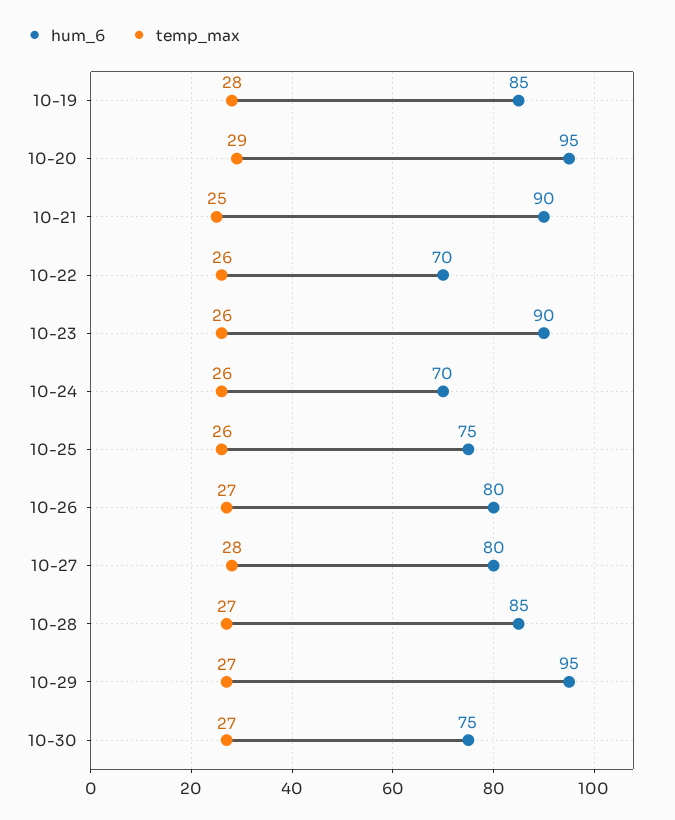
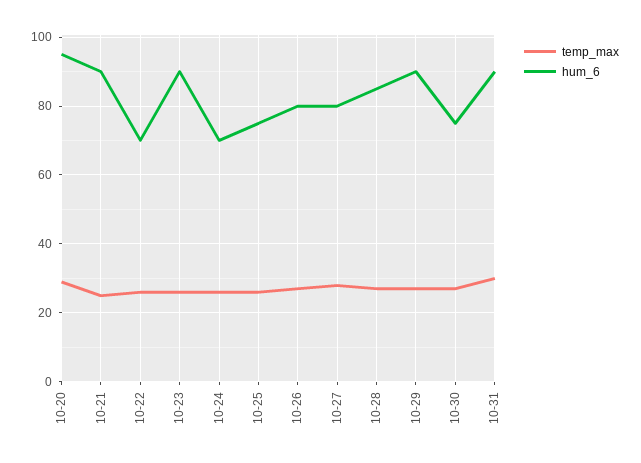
hum_6, 10-19: 85 -> none
temp_max, 10-19: 28 -> none
hum_6, 10-29: 95 -> 90
temp_max, 10-31: none -> 30
hum_6, 10-31: none -> 90

